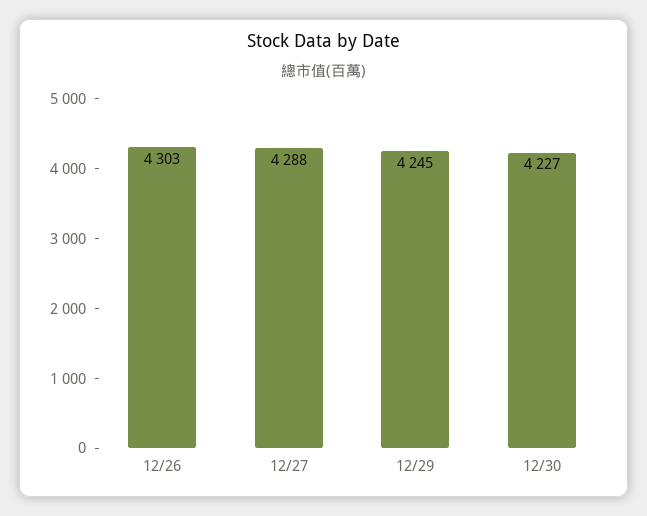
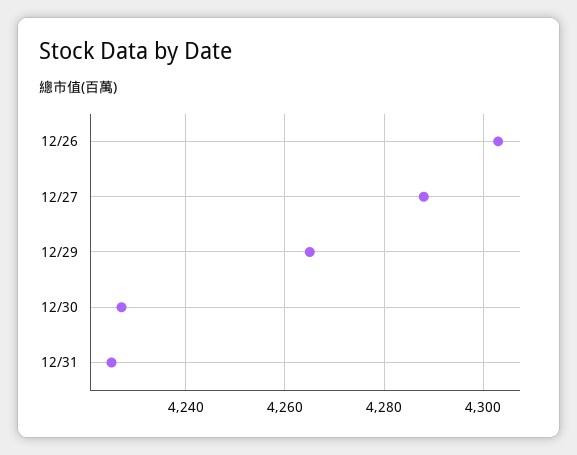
12/29: 4245 -> 4265
12/31: none -> 4225

